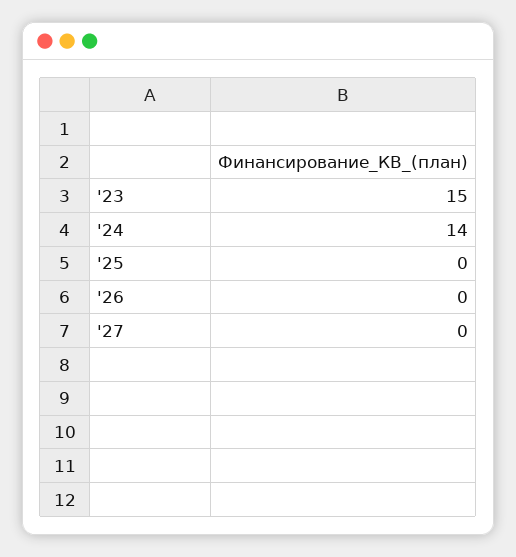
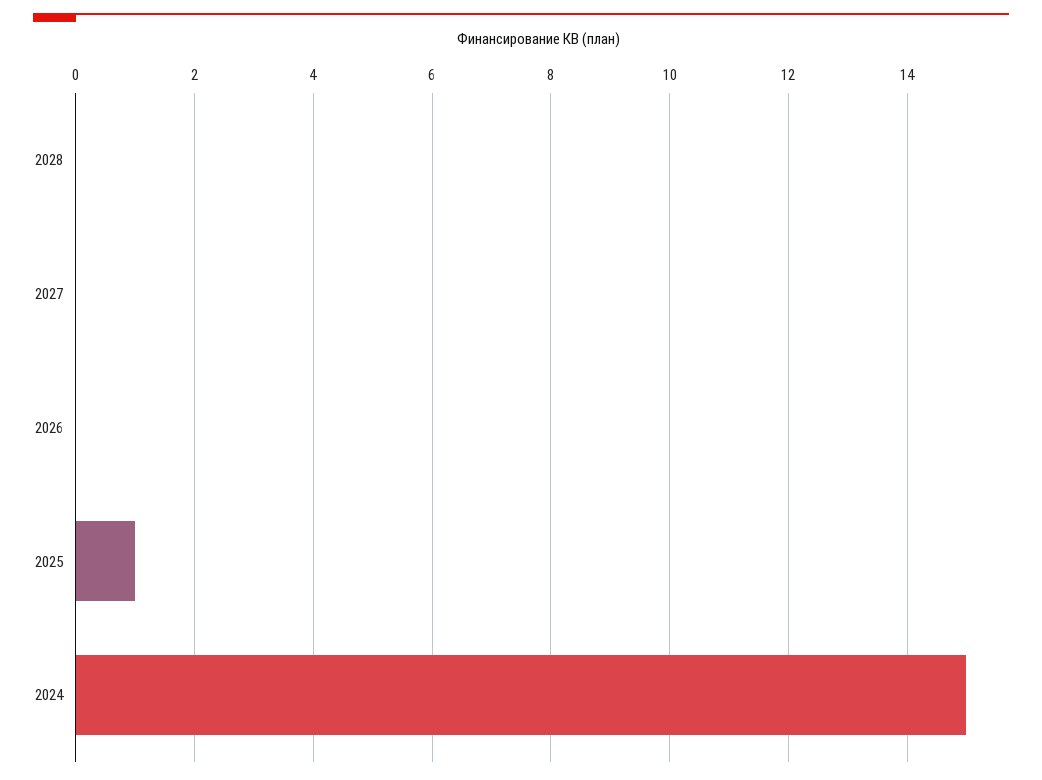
'23: 15 -> none
'24: 14 -> 15
'25: 0 -> 1
2028: none -> 0

